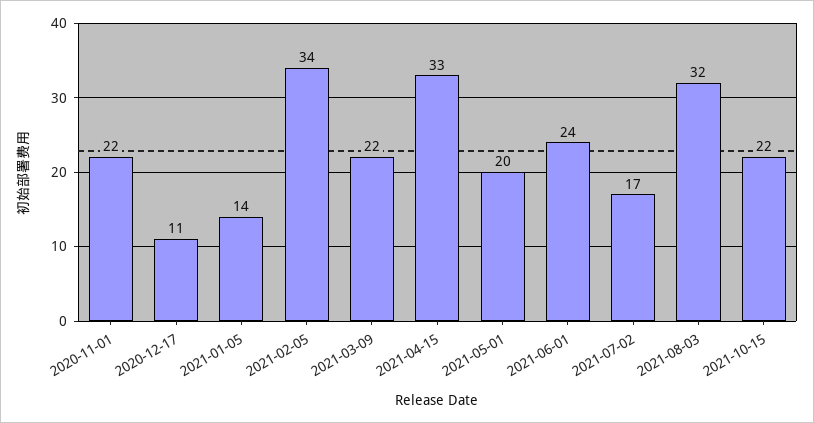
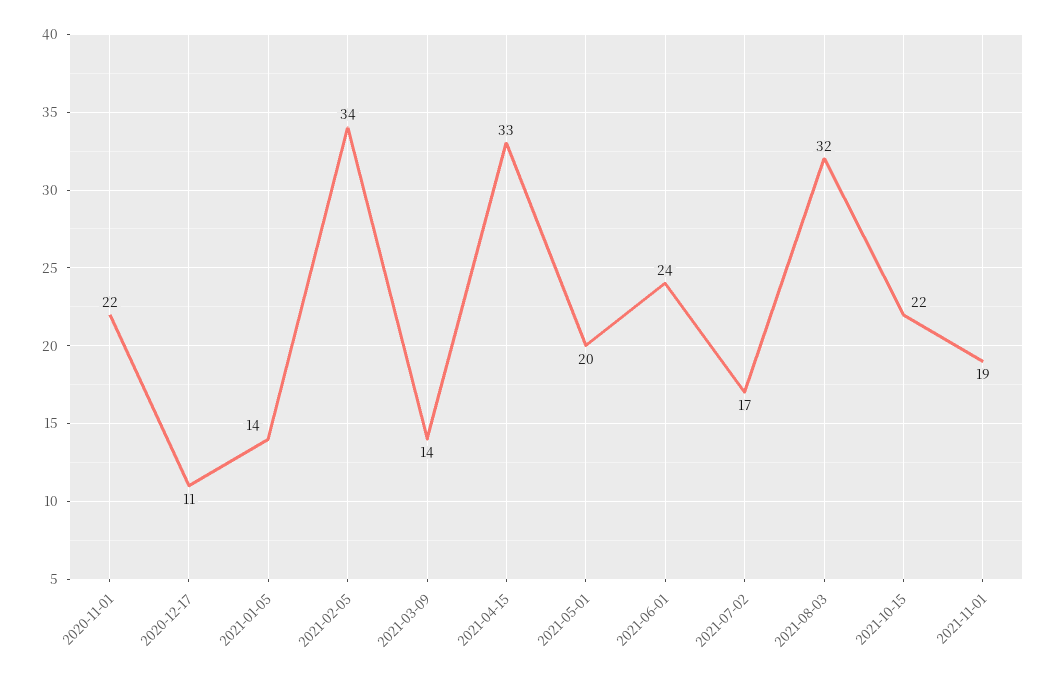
2021-03-09: 22 -> 14
2021-11-01: none -> 19

